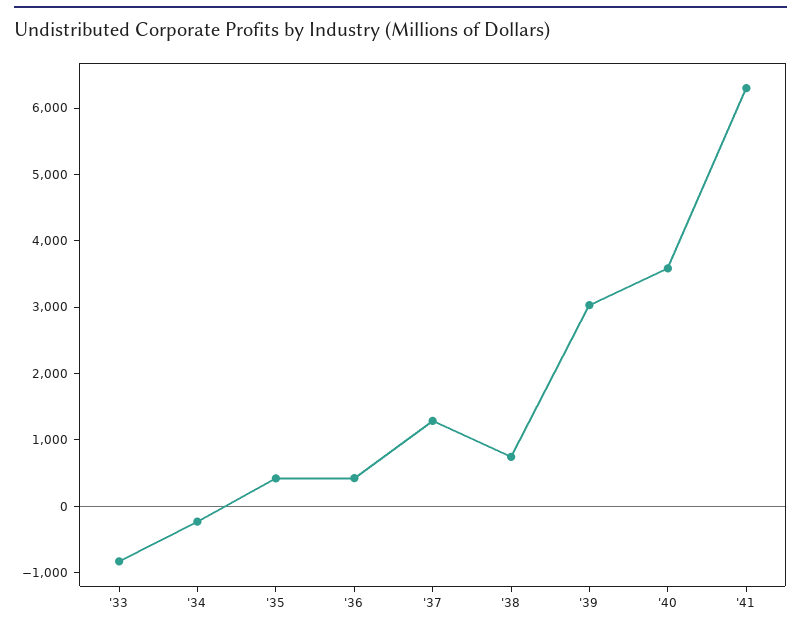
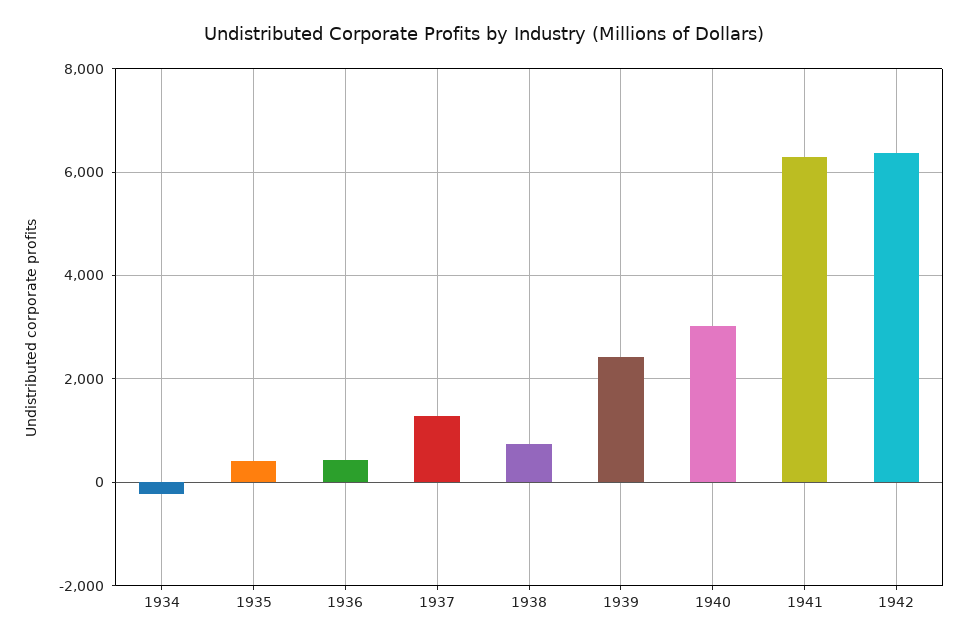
'33: -800 -> none
'39: 3000 -> 2400
'40: 3600 -> 3000
1942: none -> 6400

